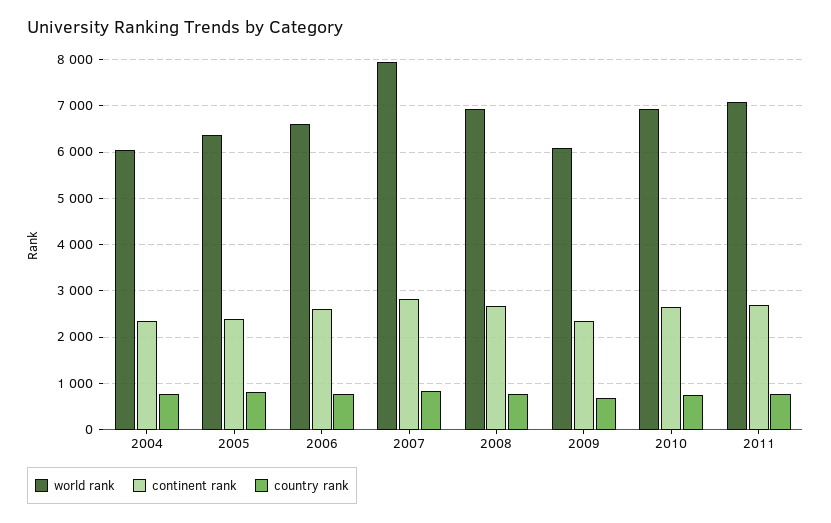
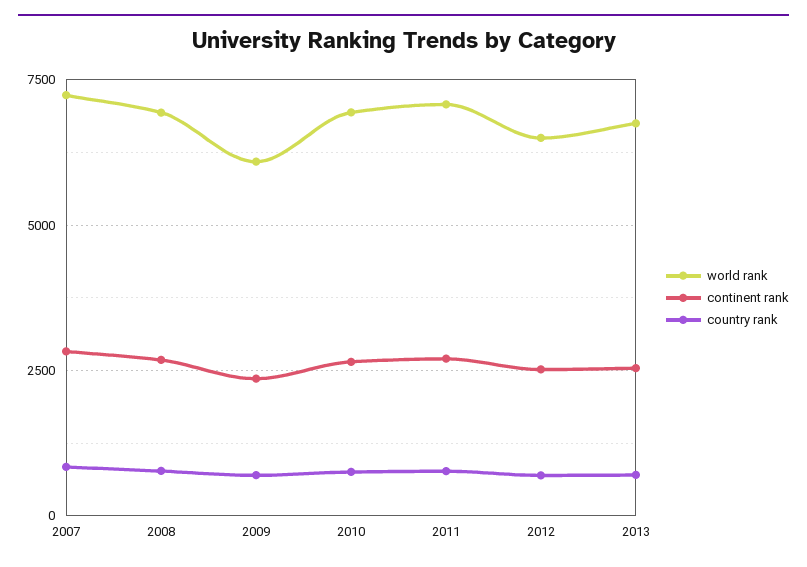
world rank, 2004: 6000 -> none
continent rank, 2004: 2400 -> none
country rank, 2004: 800 -> none
world rank, 2005: 6400 -> none
continent rank, 2005: 2400 -> none
country rank, 2005: 800 -> none
world rank, 2006: 6600 -> none
continent rank, 2006: 2600 -> none
country rank, 2006: 800 -> none
world rank, 2007: 8000 -> 7250
world rank, 2012: none -> 6500
continent rank, 2012: none -> 2500
country rank, 2012: none -> 750
world rank, 2013: none -> 6750
continent rank, 2013: none -> 2500
country rank, 2013: none -> 750

